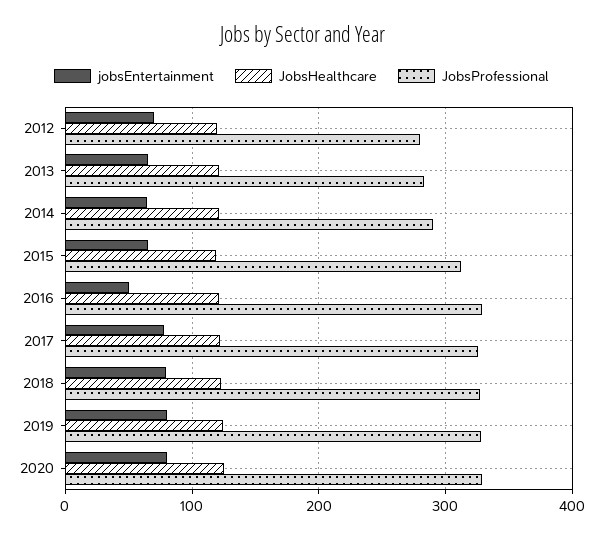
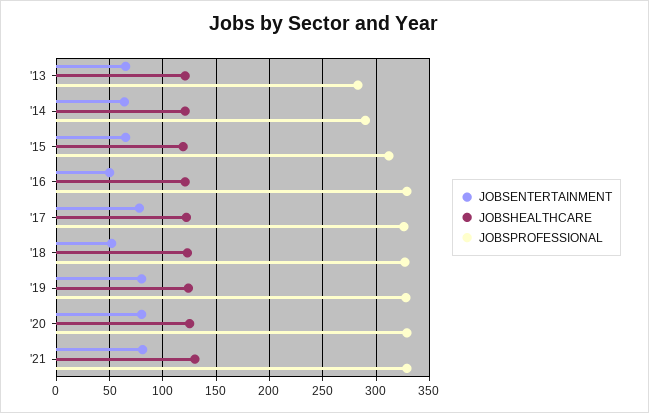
jobsEntertainment, 2012: 70 -> none
JobsHealthcare, 2012: 120 -> none
JobsProfessional, 2012: 280 -> none
jobsEntertainment, 2018: 80 -> 50
jobsEntertainment, '21: none -> 80
JobsHealthcare, '21: none -> 130
JobsProfessional, '21: none -> 330

